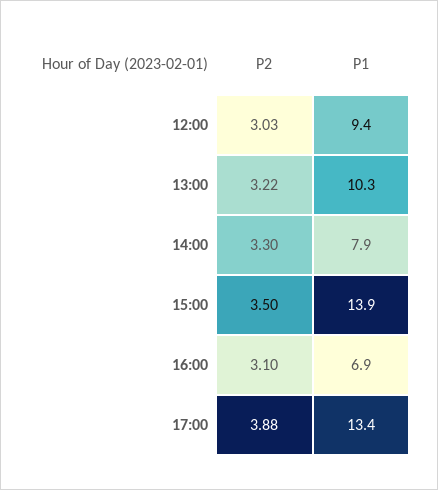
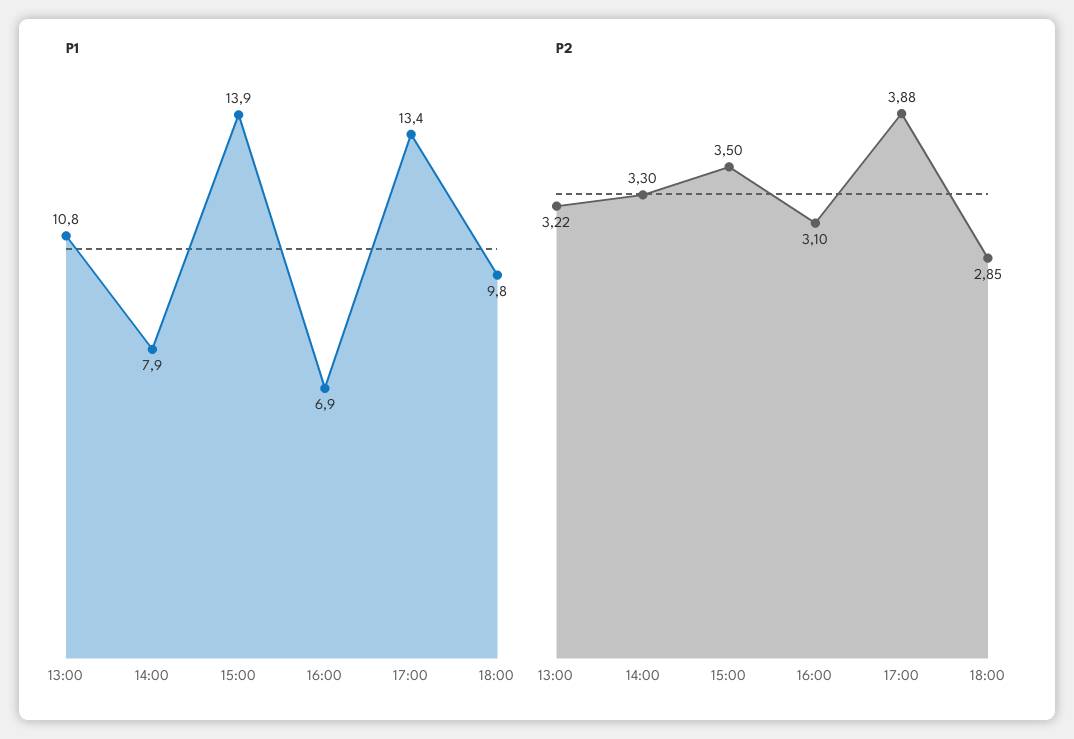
P2, 12:00: 3.03 -> none
P1, 12:00: 9.4 -> none
P1, 13:00: 10.3 -> 10.8
P1, 18:00: none -> 9.8
P2, 18:00: none -> 2.85

